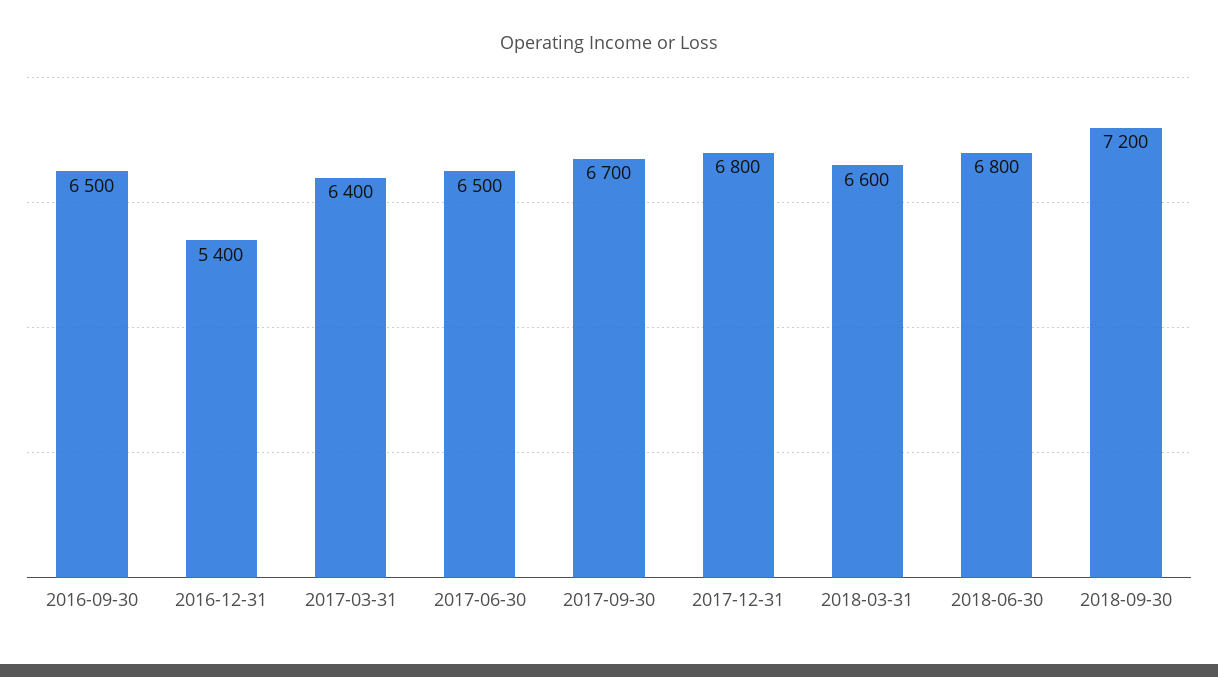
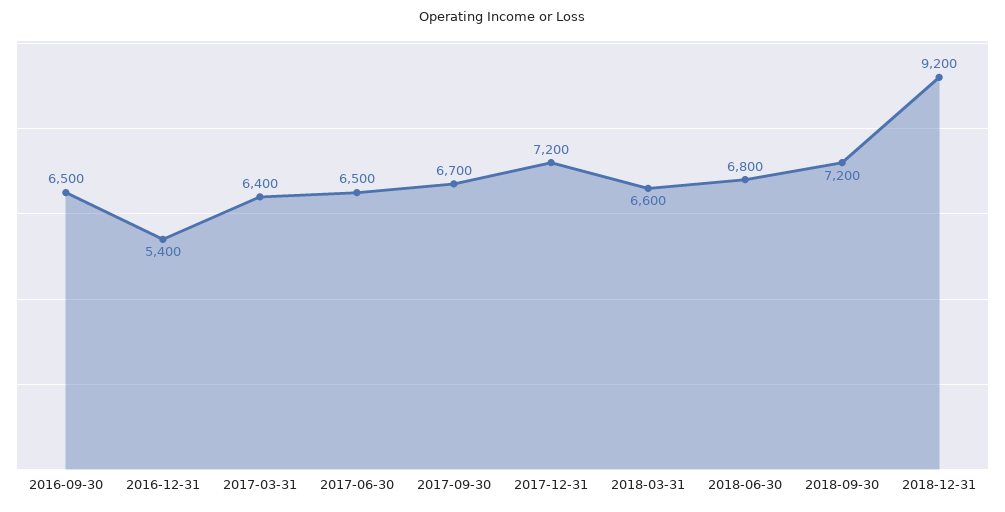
2017-12-31: 6800 -> 7200
2018-12-31: none -> 9200

